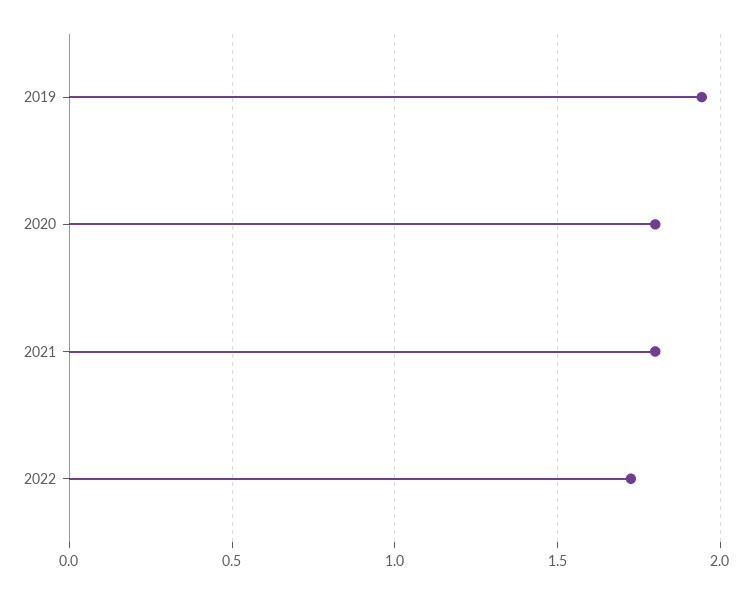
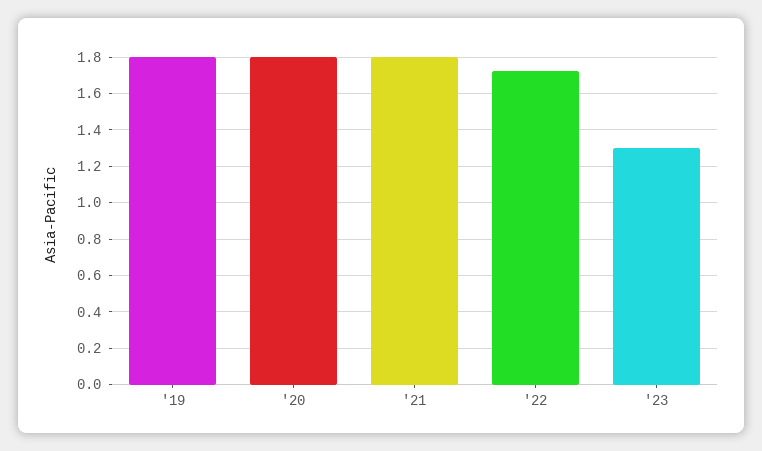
2019: 1.95 -> 1.8
'23: none -> 1.3

